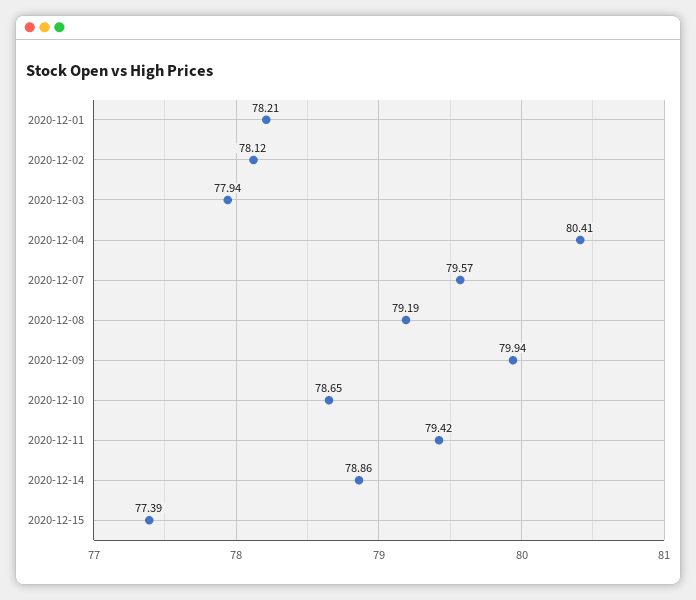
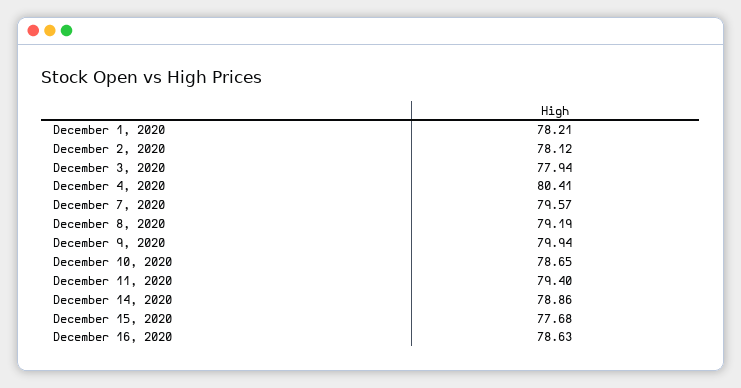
2020-12-11: 79.42 -> 79.4
2020-12-15: 77.39 -> 77.68
December 16, 2020: none -> 78.63

